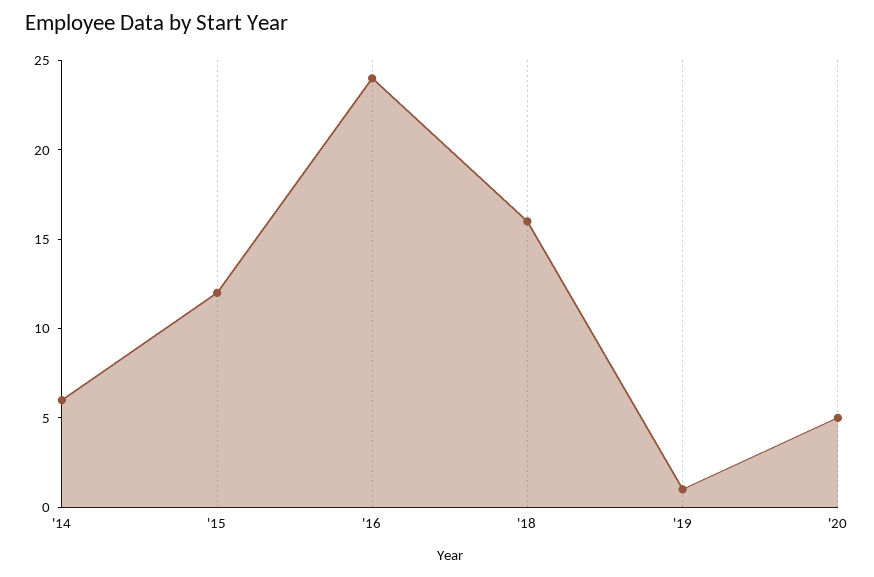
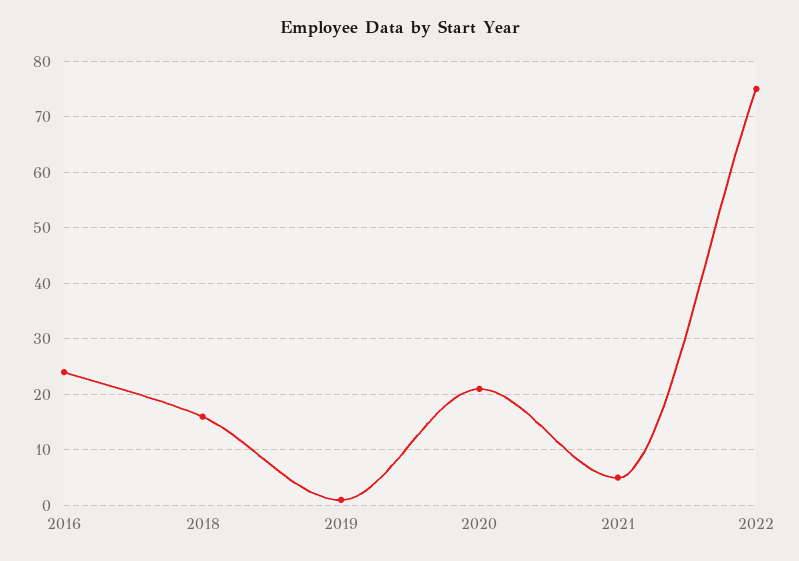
'14: 6 -> none
'15: 12 -> none
'20: 5 -> 20
2021: none -> 5
2022: none -> 75

